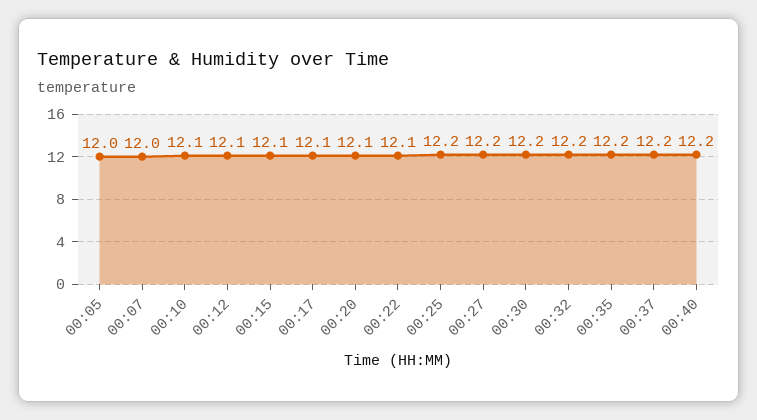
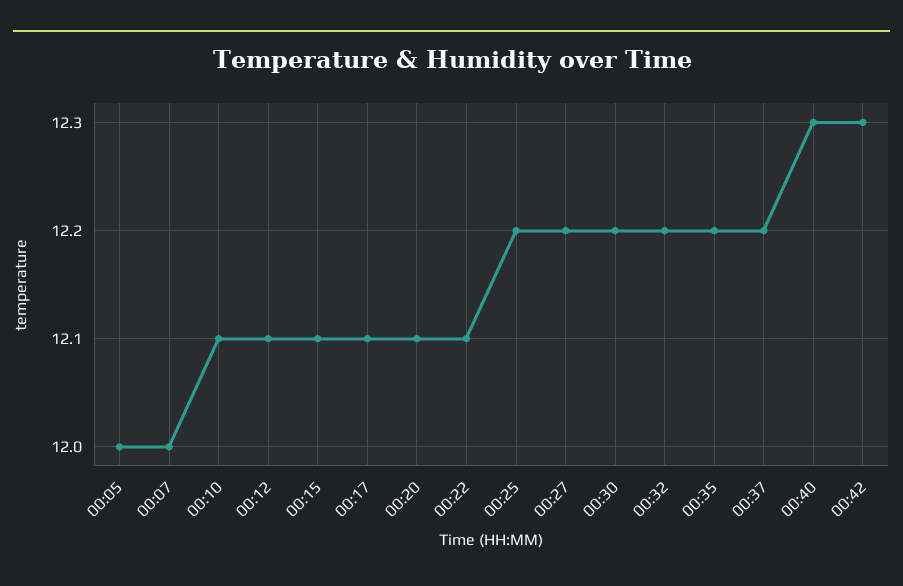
00:40: 12.2 -> 12.3
00:42: none -> 12.3

